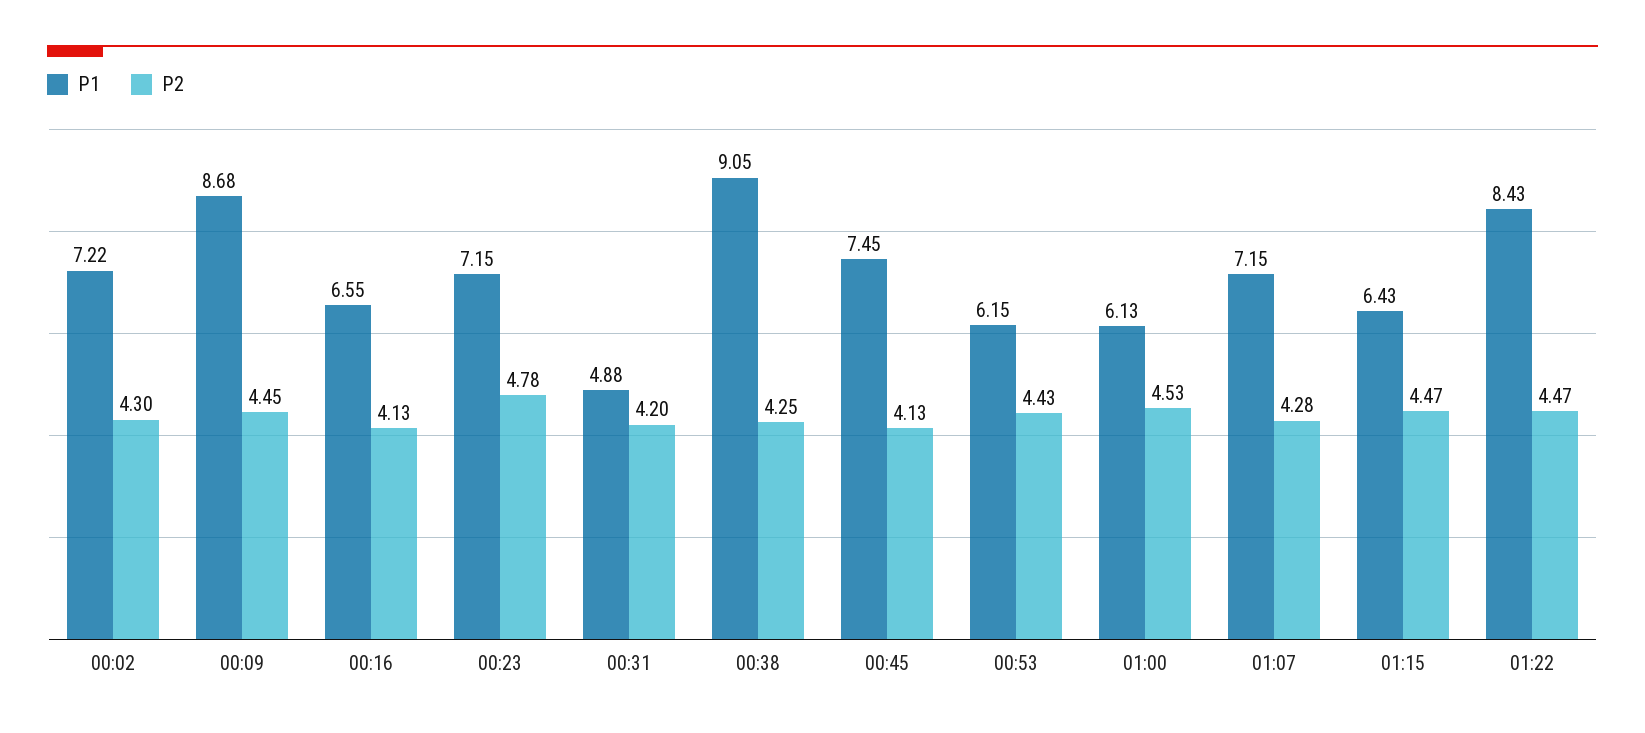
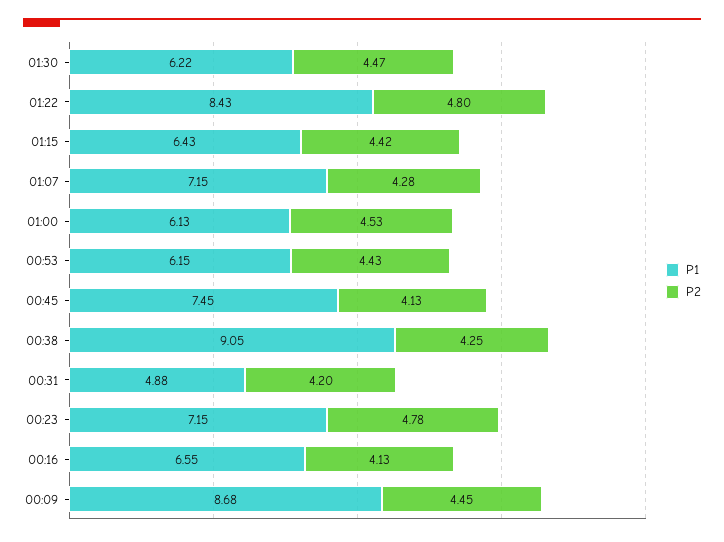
P1, 00:02: 7.22 -> none
P2, 00:02: 4.3 -> none
P2, 01:15: 4.47 -> 4.42
P2, 01:22: 4.47 -> 4.8
P1, 01:30: none -> 6.22
P2, 01:30: none -> 4.47

